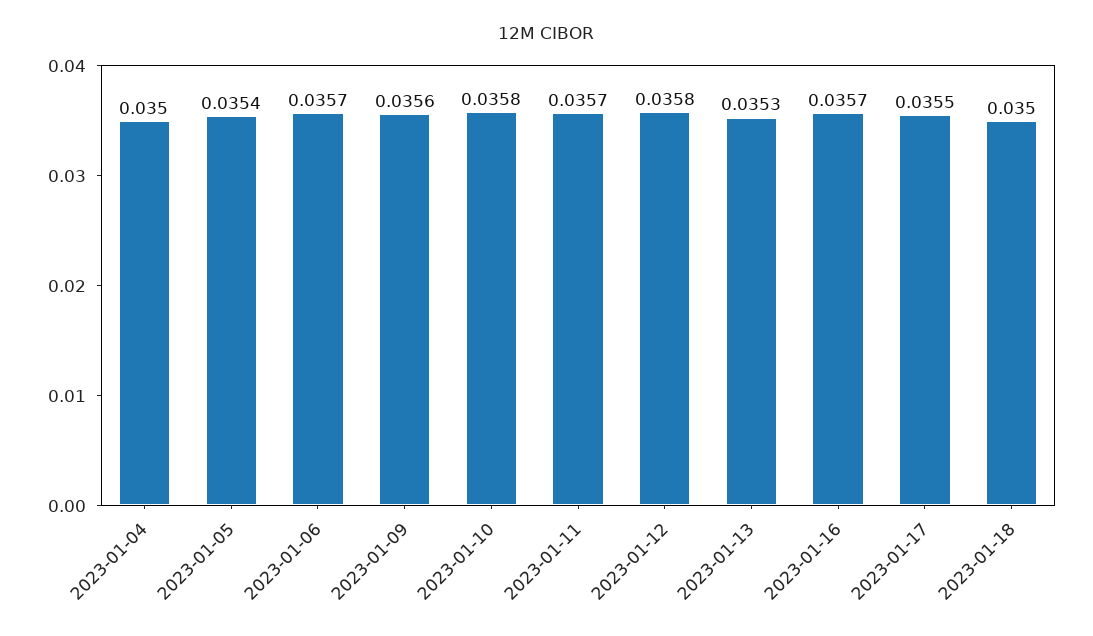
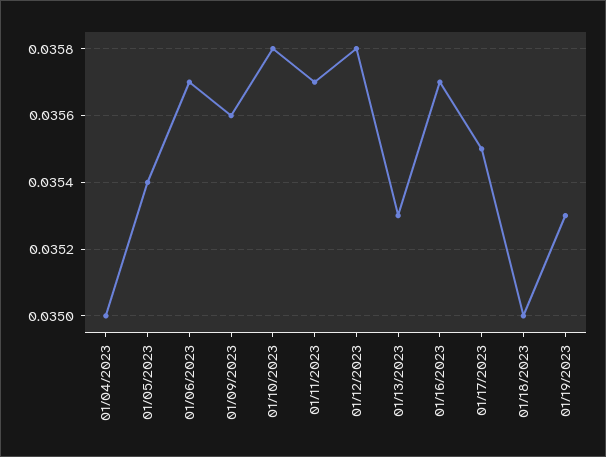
01/19/2023: none -> 0.0353

